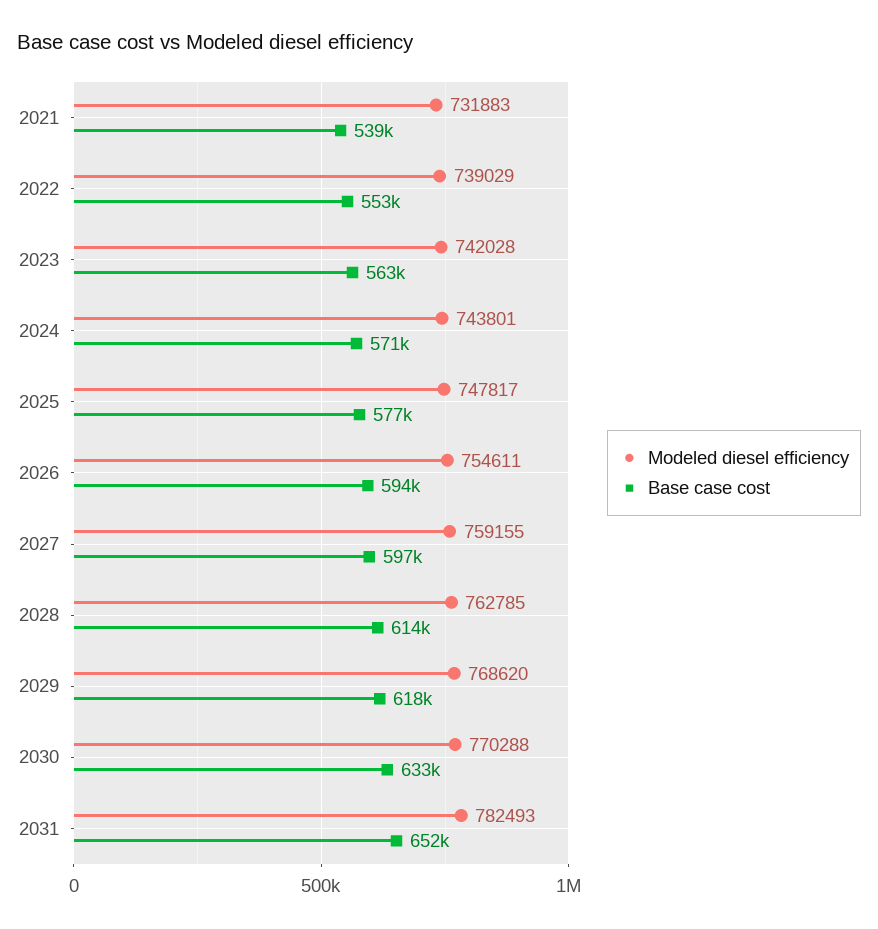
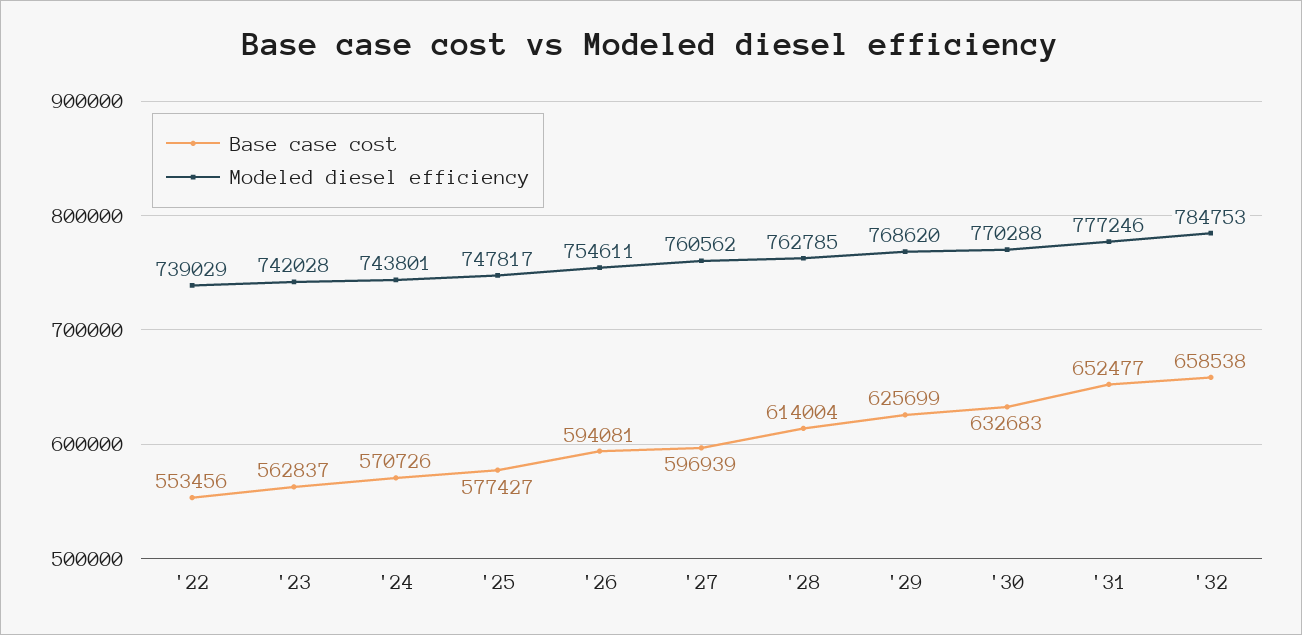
Modeled diesel efficiency, 2021: 731883 -> none
Base case cost, 2021: 539000 -> none
Modeled diesel efficiency, 2027: 759155 -> 760562
Base case cost, 2029: 618000 -> 625699
Modeled diesel efficiency, 2031: 782493 -> 777246
Base case cost, '32: none -> 658538
Modeled diesel efficiency, '32: none -> 784753

